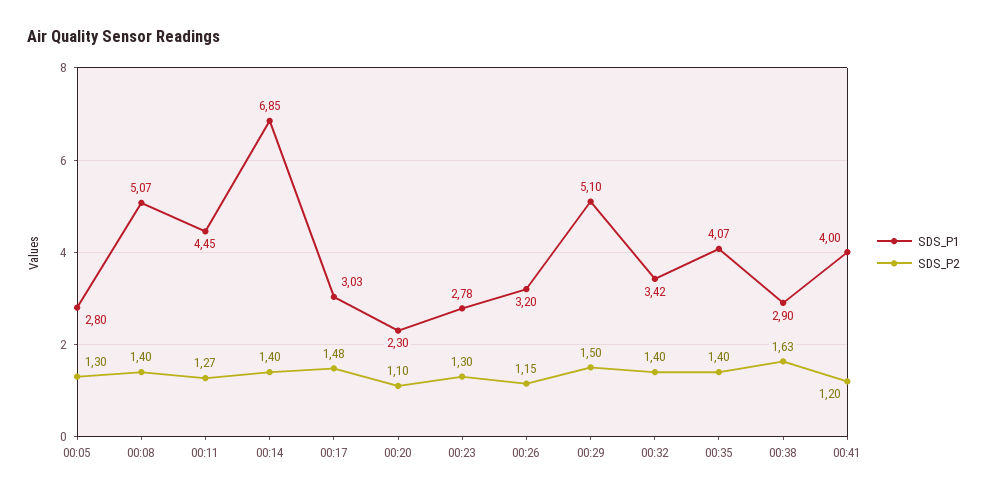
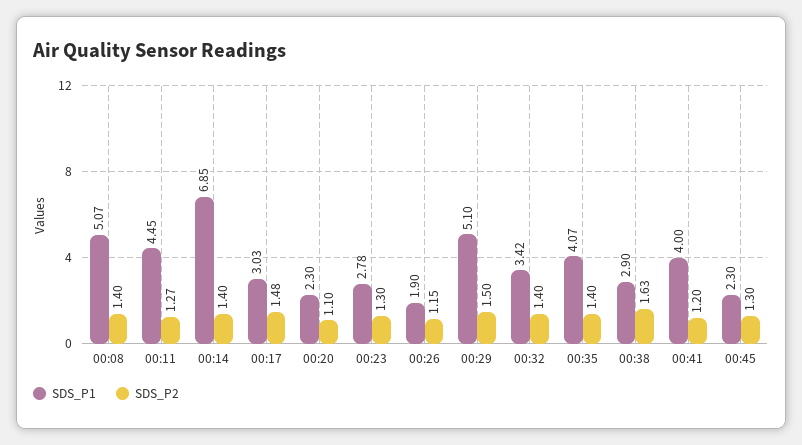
SDS_P1, 00:05: 2.8 -> none
SDS_P2, 00:05: 1.3 -> none
SDS_P1, 00:26: 3.2 -> 1.9
SDS_P1, 00:45: none -> 2.3
SDS_P2, 00:45: none -> 1.3

